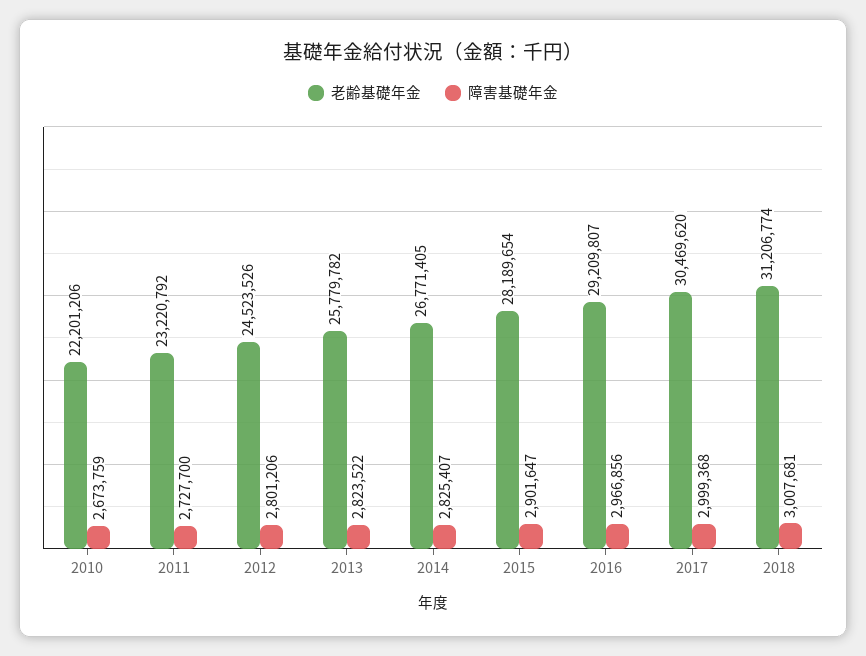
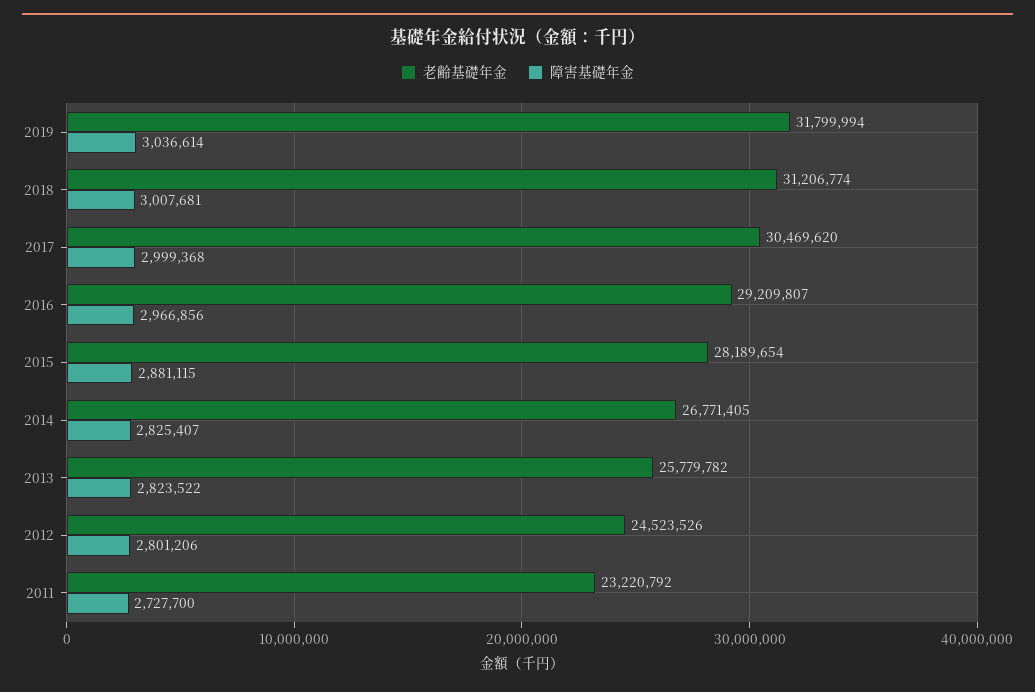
老齢基礎年金, 2010: 22201206 -> none
障害基礎年金, 2010: 2673759 -> none
障害基礎年金, 2015: 2901647 -> 2881115
老齢基礎年金, 2019: none -> 31799994
障害基礎年金, 2019: none -> 3036614

